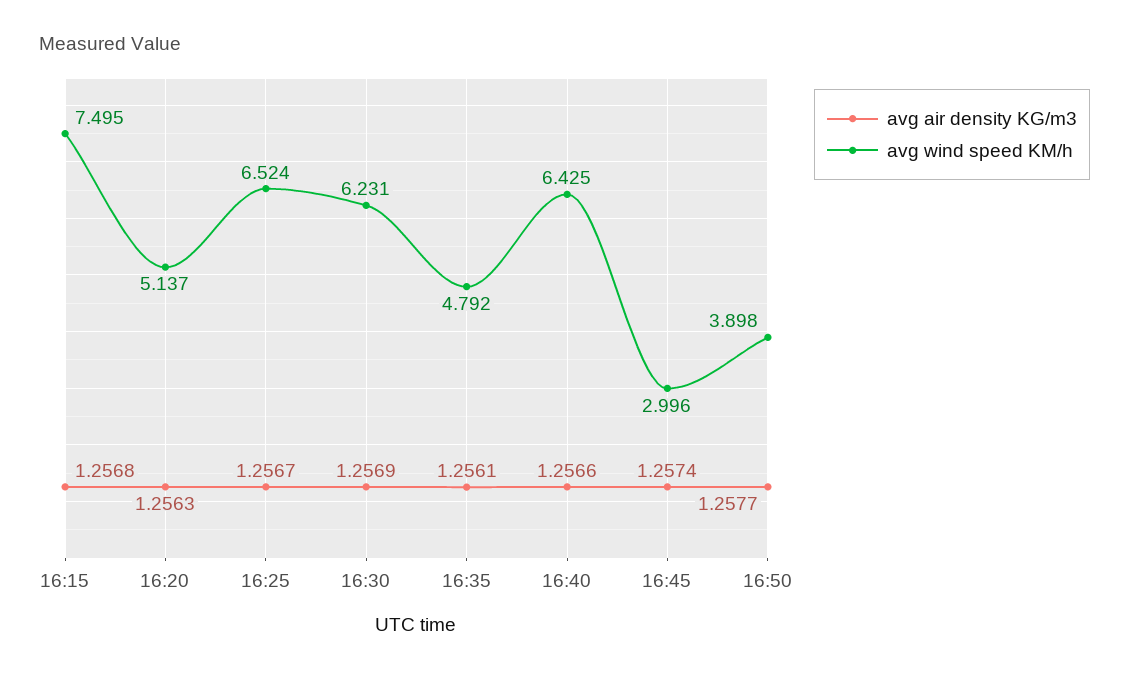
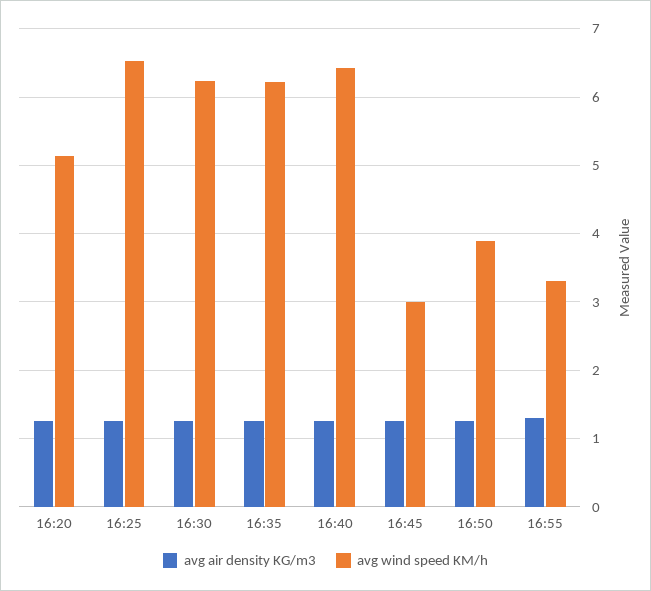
avg air density KG/m3, 16:15: 1.2568 -> none
avg wind speed KM/h, 16:15: 7.495 -> none
avg wind speed KM/h, 16:35: 4.792 -> 6.2
avg air density KG/m3, 16:55: none -> 1.3
avg wind speed KM/h, 16:55: none -> 3.3

